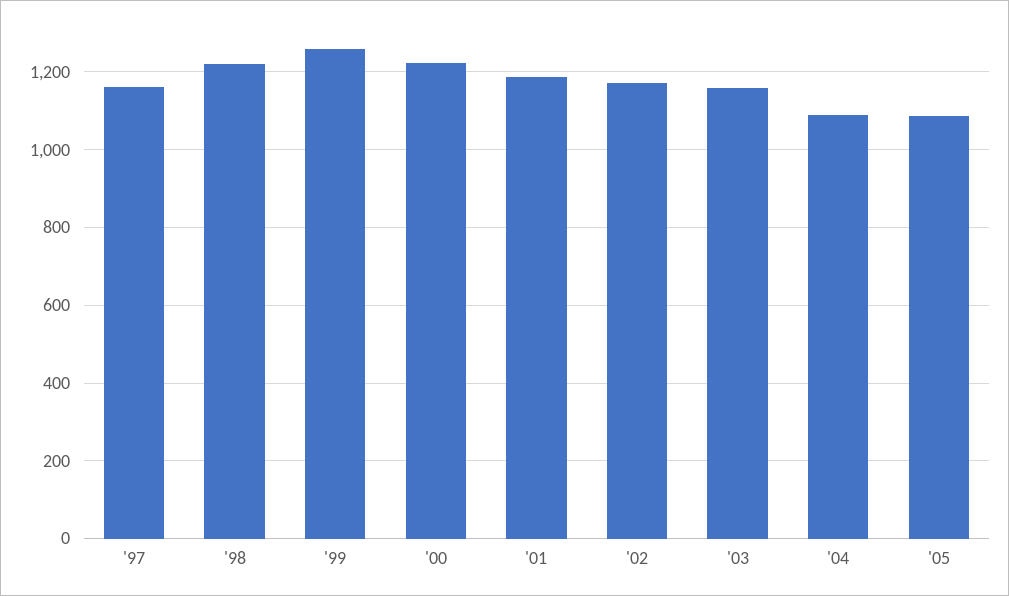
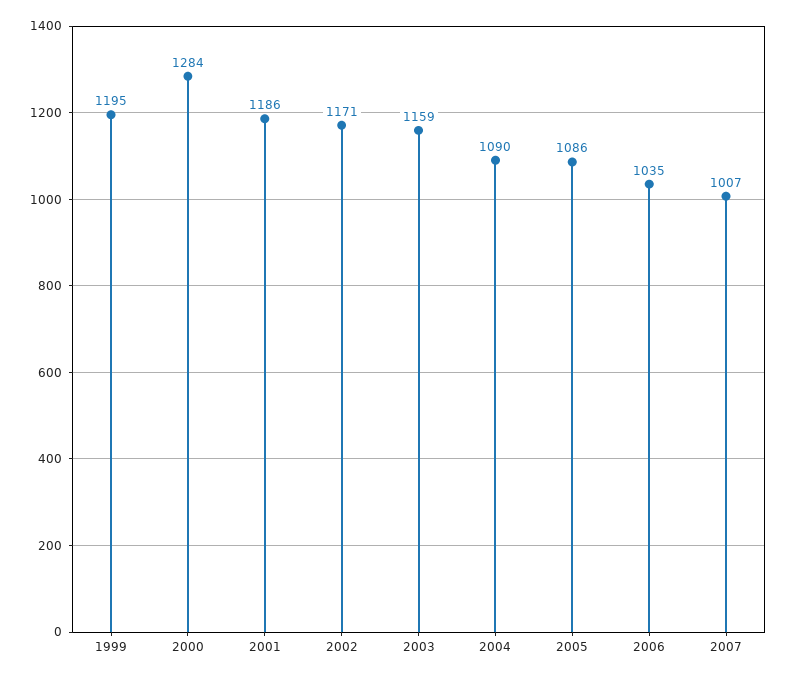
'97: 1160 -> none
'98: 1220 -> none
'99: 1260 -> 1195
'00: 1220 -> 1284
2006: none -> 1035
2007: none -> 1007

